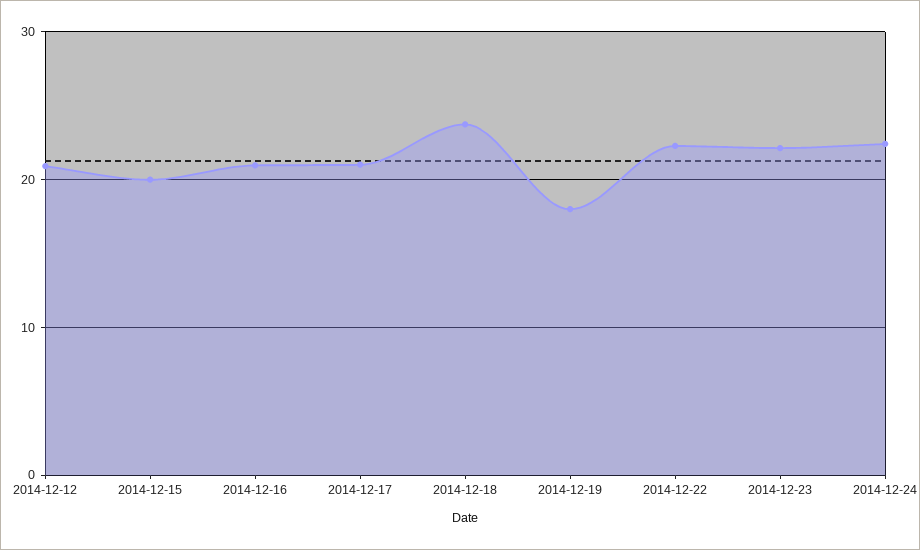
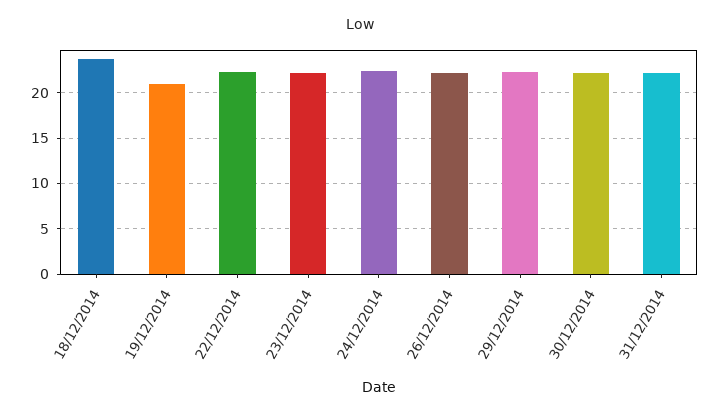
2014-12-12: 21 -> none
2014-12-15: 20 -> none
2014-12-16: 21 -> none
2014-12-17: 21 -> none
2014-12-19: 18 -> 21
26/12/2014: none -> 22
29/12/2014: none -> 22
30/12/2014: none -> 22
31/12/2014: none -> 22

